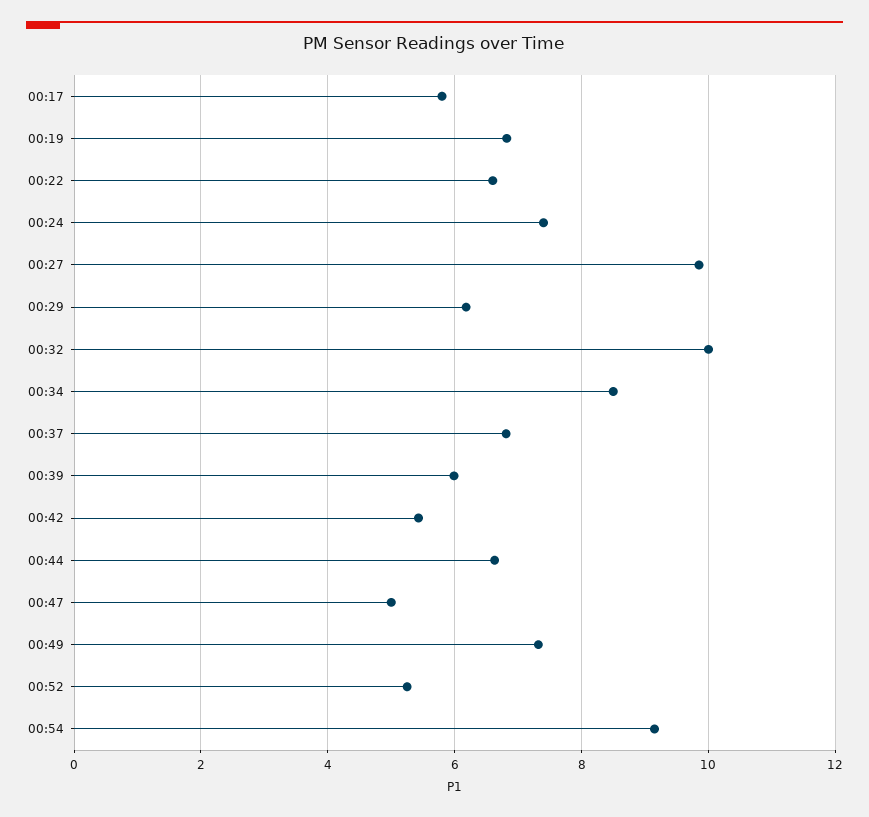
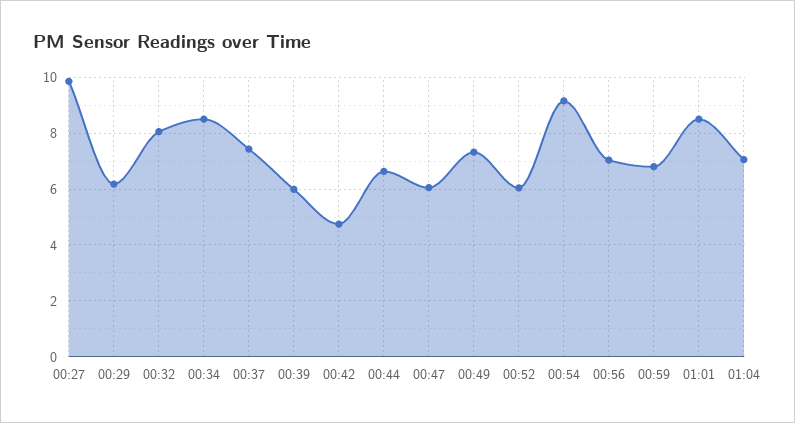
00:17: 5.8 -> none
00:19: 6.8 -> none
00:22: 6.6 -> none
00:24: 7.4 -> none
00:32: 10 -> 8
00:37: 6.8 -> 7.5
00:42: 5.4 -> 4.75
00:47: 5 -> 6
00:52: 5.2 -> 6
00:56: none -> 7
00:59: none -> 6.75
01:01: none -> 8.5
01:04: none -> 7

